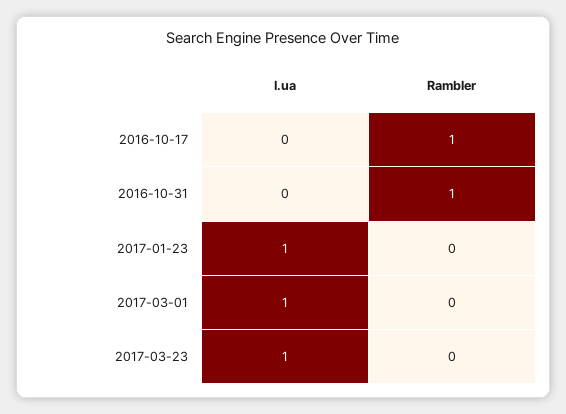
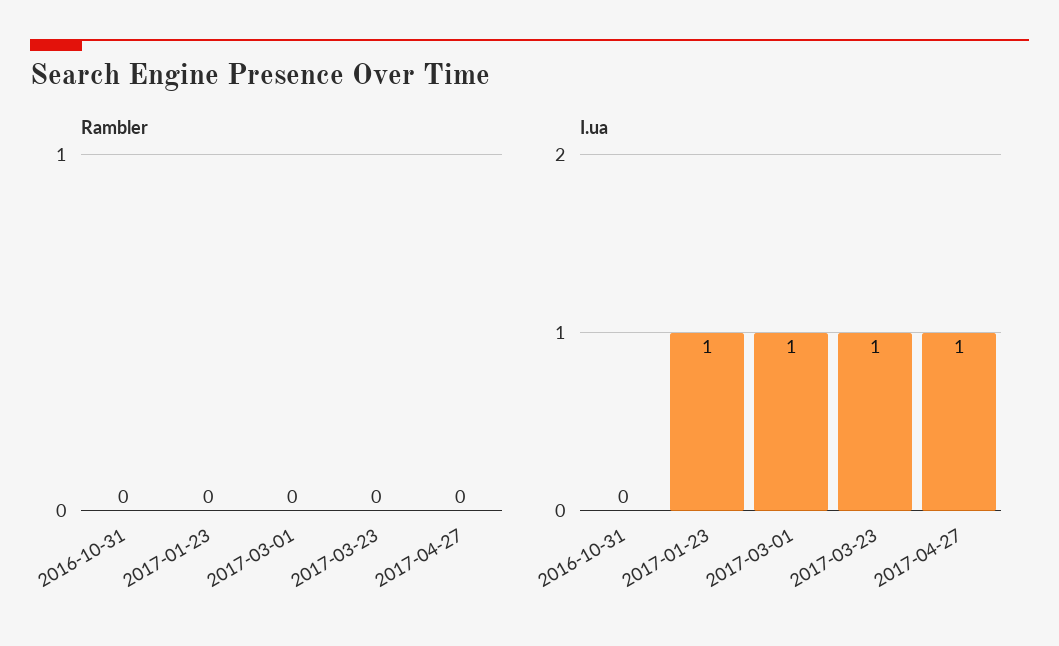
I.ua, 2016-10-17: 0 -> none
Rambler, 2016-10-17: 1 -> none
Rambler, 2016-10-31: 1 -> 0
Rambler, 2017-04-27: none -> 0
I.ua, 2017-04-27: none -> 1

